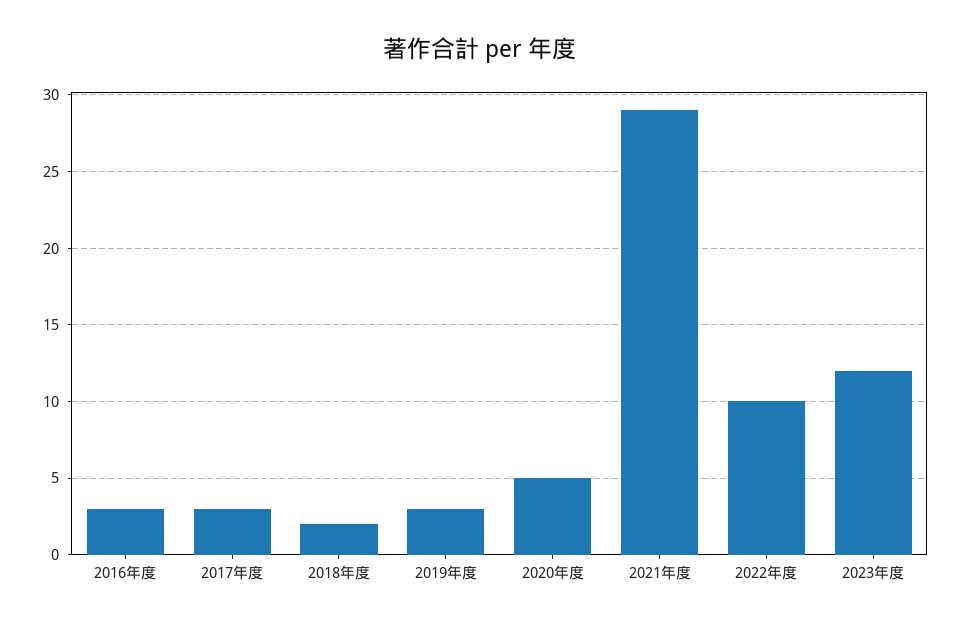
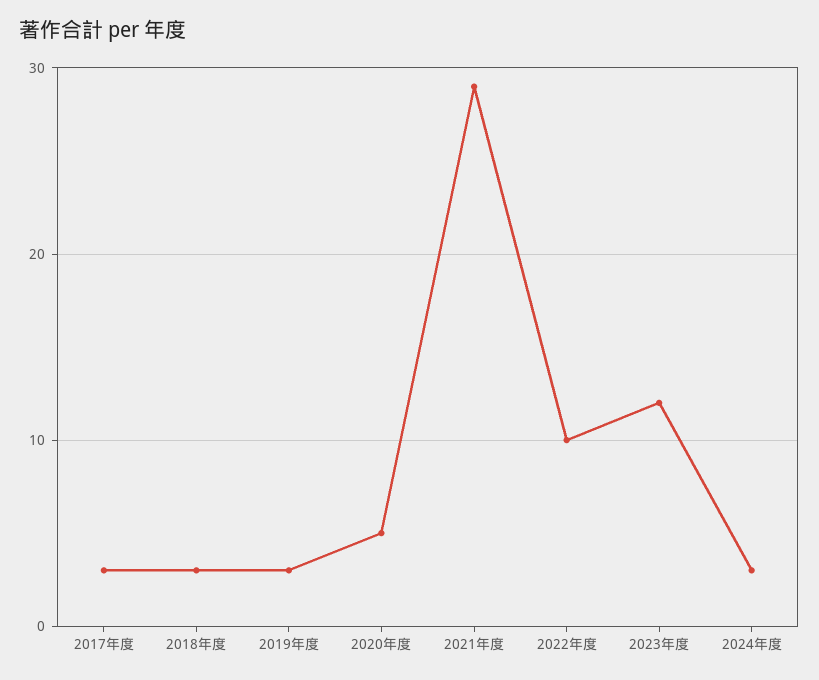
2016年度: 3 -> none
2018年度: 2 -> 3
2024年度: none -> 3

